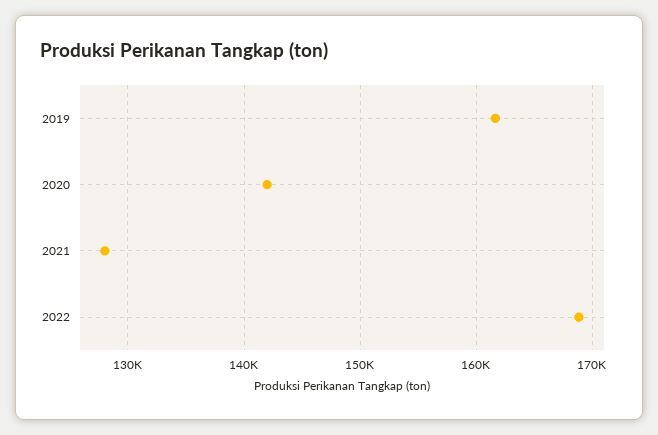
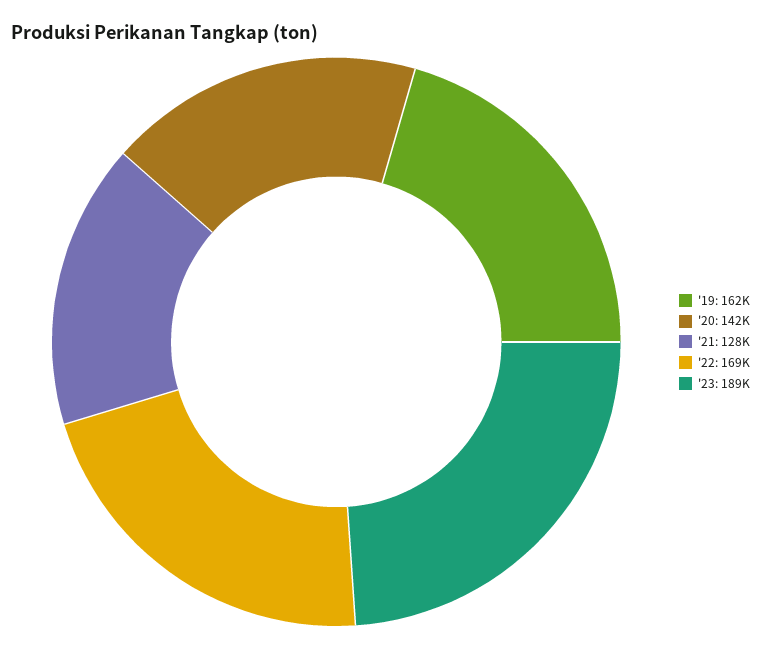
'23: none -> 189000

